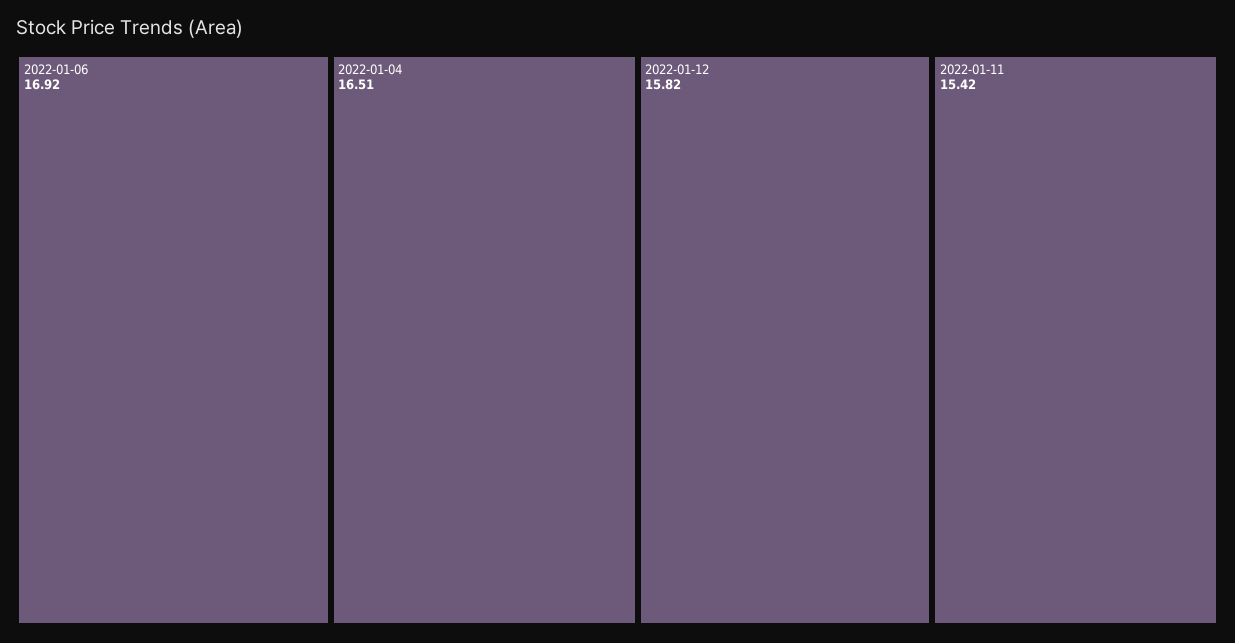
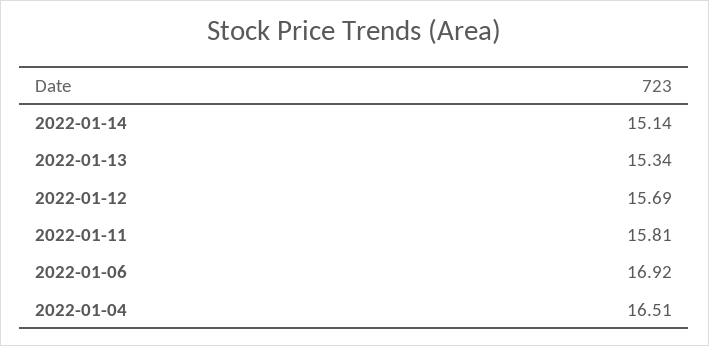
2022-01-12: 15.82 -> 15.69
2022-01-11: 15.42 -> 15.81
2022-01-14: none -> 15.14
2022-01-13: none -> 15.34

